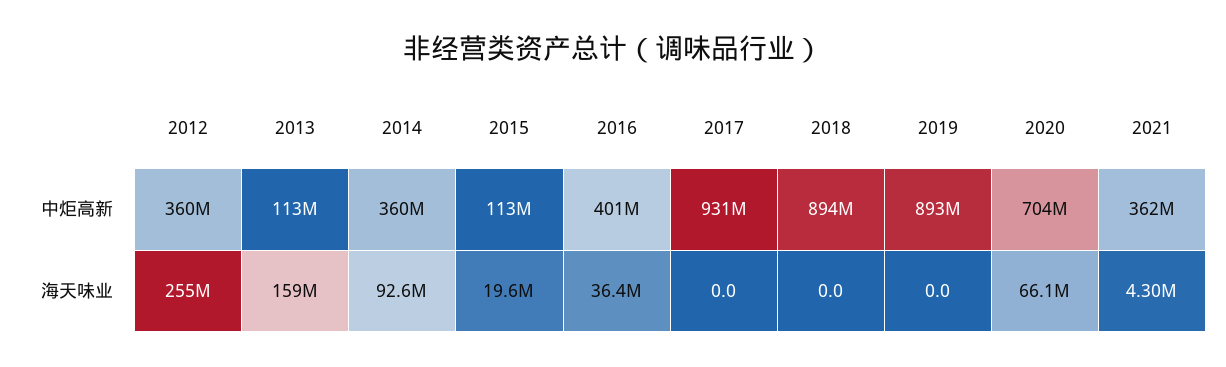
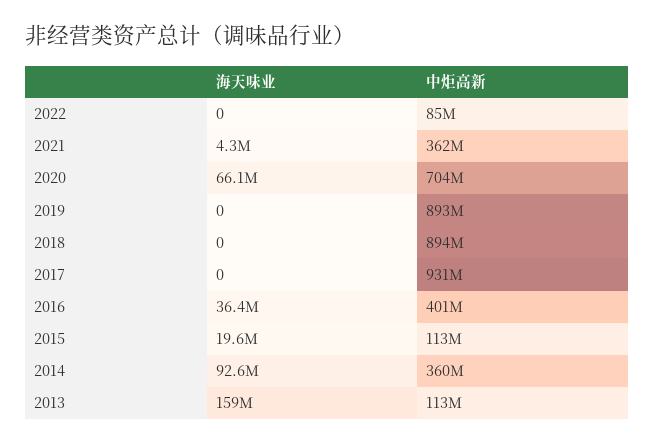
2012, 中炬高新: 360000000 -> none
2012, 海天味业: 255000000 -> none
2022, 海天味业: none -> 0
2022, 中炬高新: none -> 85000000

